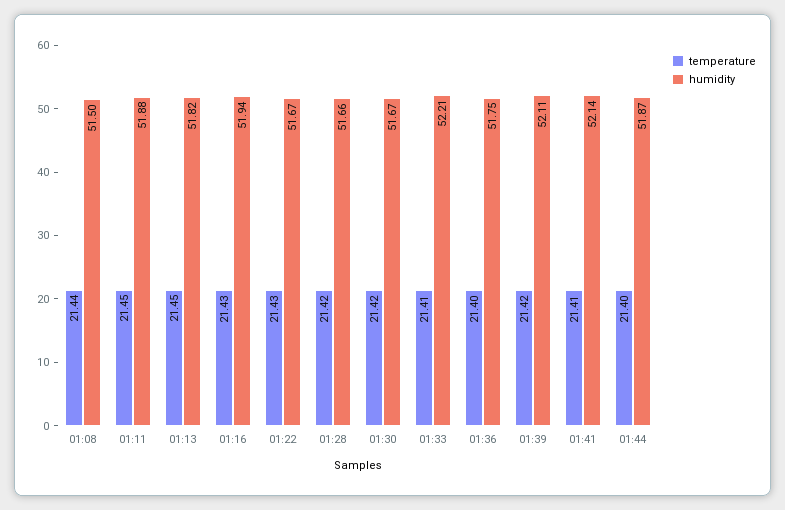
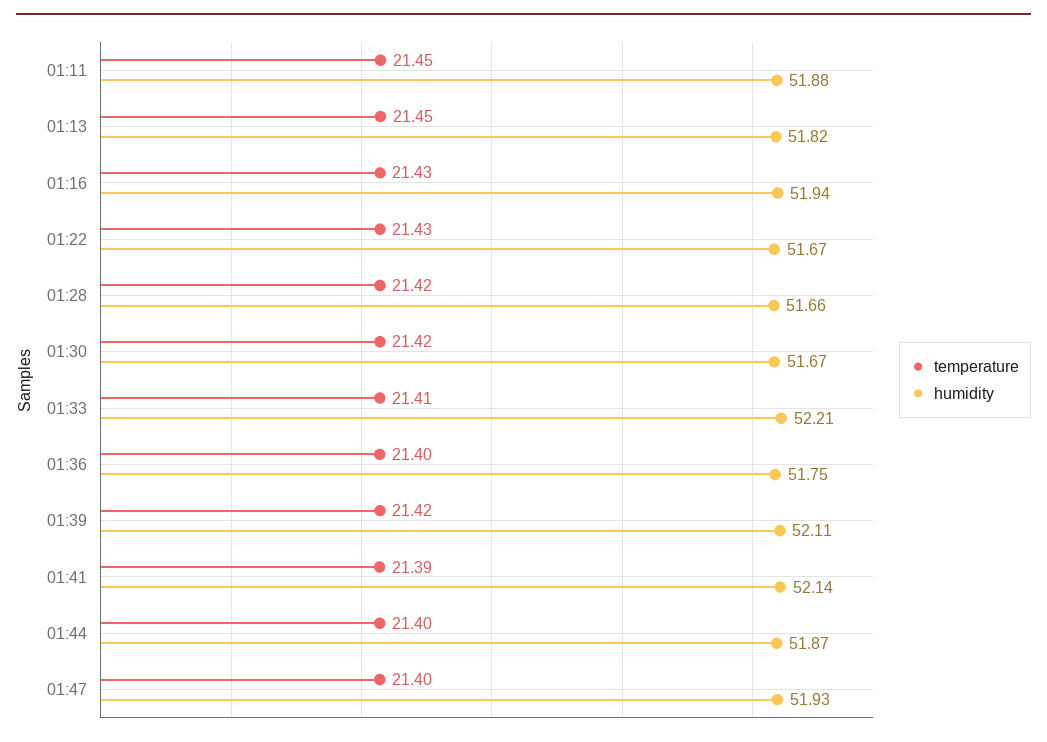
temperature, 01:08: 21.44 -> none
humidity, 01:08: 51.5 -> none
temperature, 01:41: 21.41 -> 21.39
temperature, 01:47: none -> 21.4
humidity, 01:47: none -> 51.93

